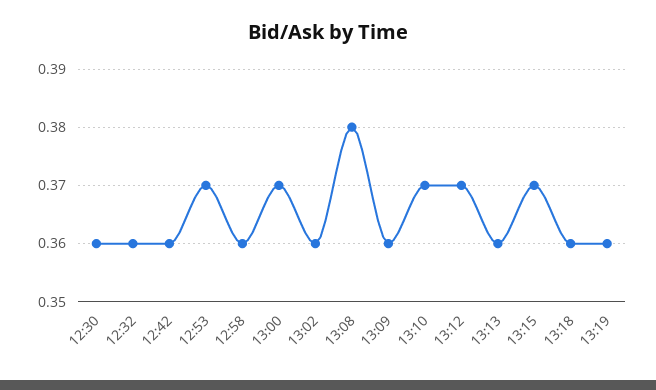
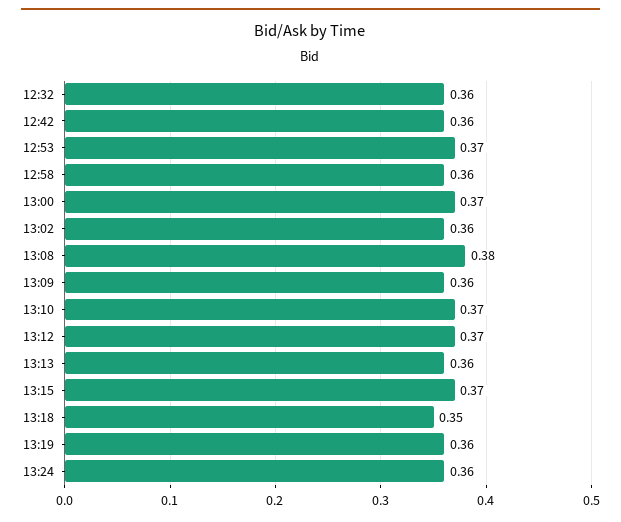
12:30: 0.36 -> none
13:18: 0.36 -> 0.35
13:24: none -> 0.36

